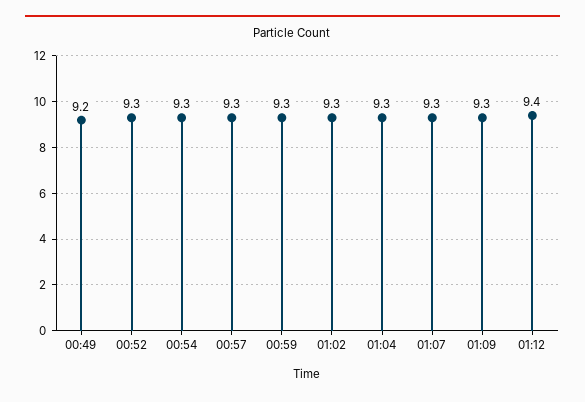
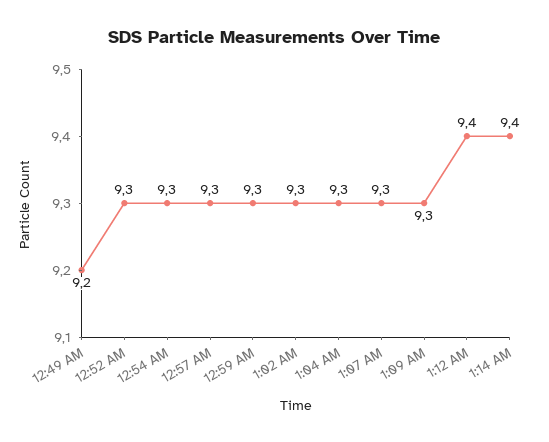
1:14 AM: none -> 9.4

